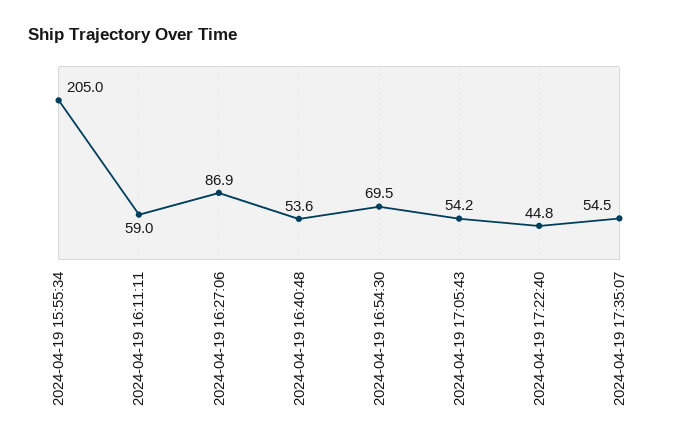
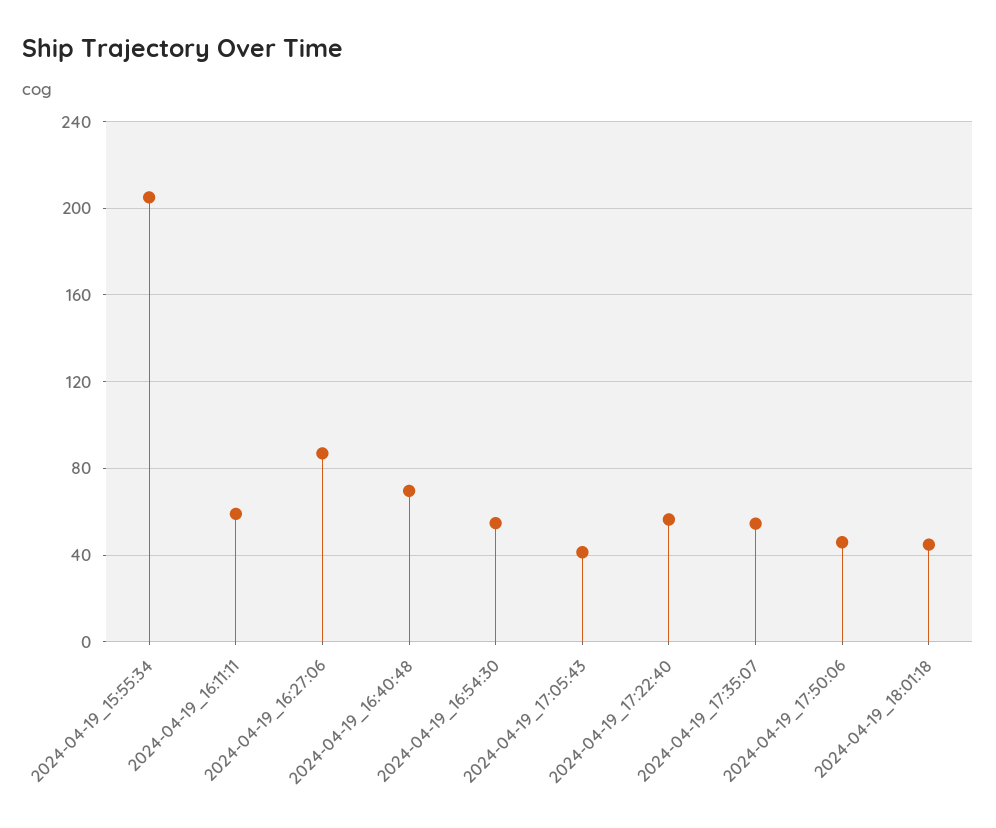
2024-04-19 16:40:48: 53.6 -> 70
2024-04-19 16:54:30: 69.5 -> 55
2024-04-19 17:05:43: 54.2 -> 40
2024-04-19 17:22:40: 44.8 -> 55
2024-04-19_17:50:06: none -> 45
2024-04-19_18:01:18: none -> 45

